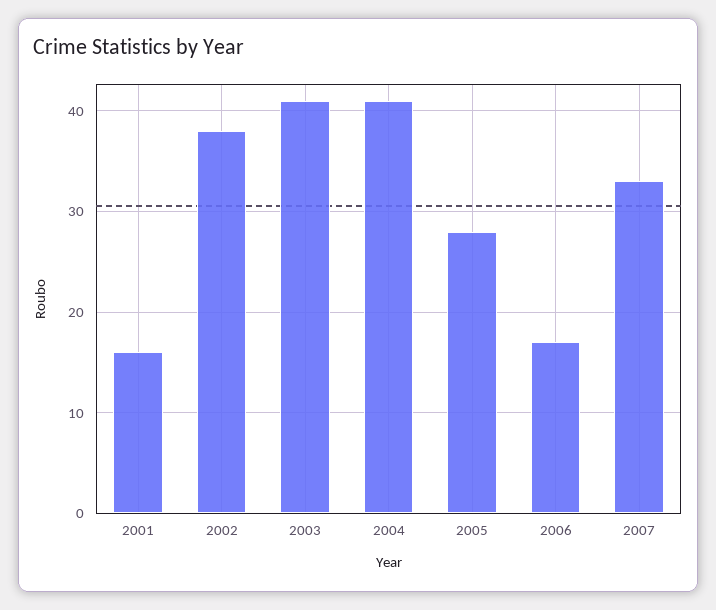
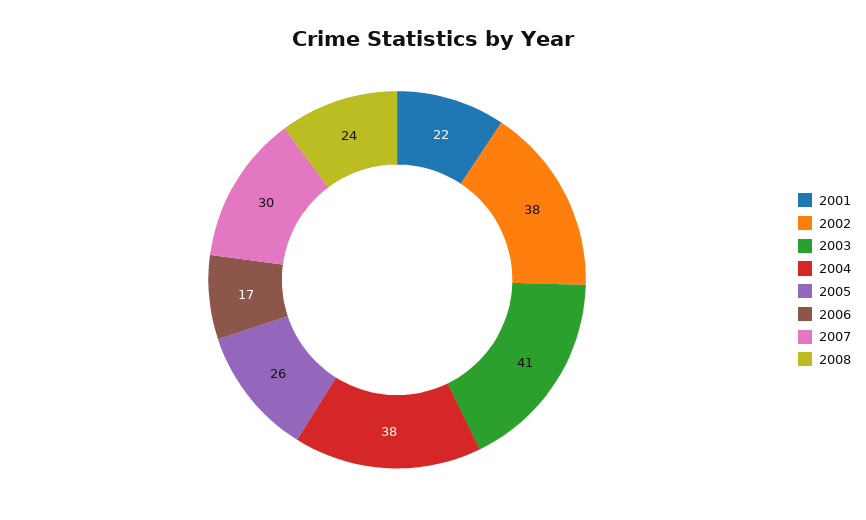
2001: 16 -> 22
2004: 41 -> 38
2005: 28 -> 26
2007: 33 -> 30
2008: none -> 24

